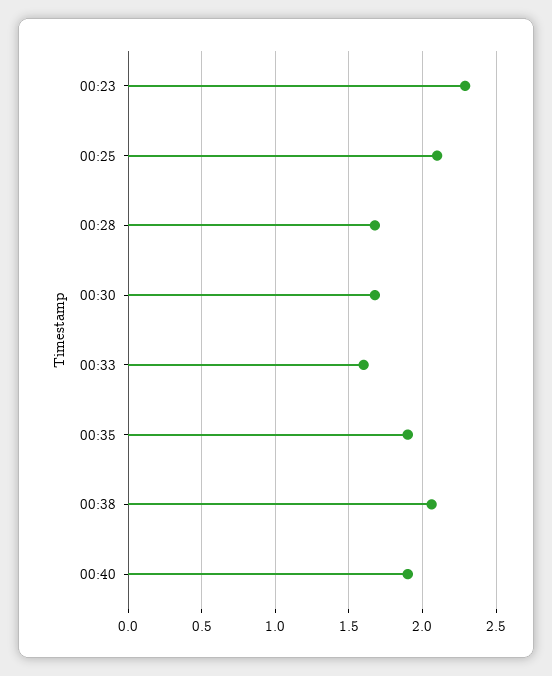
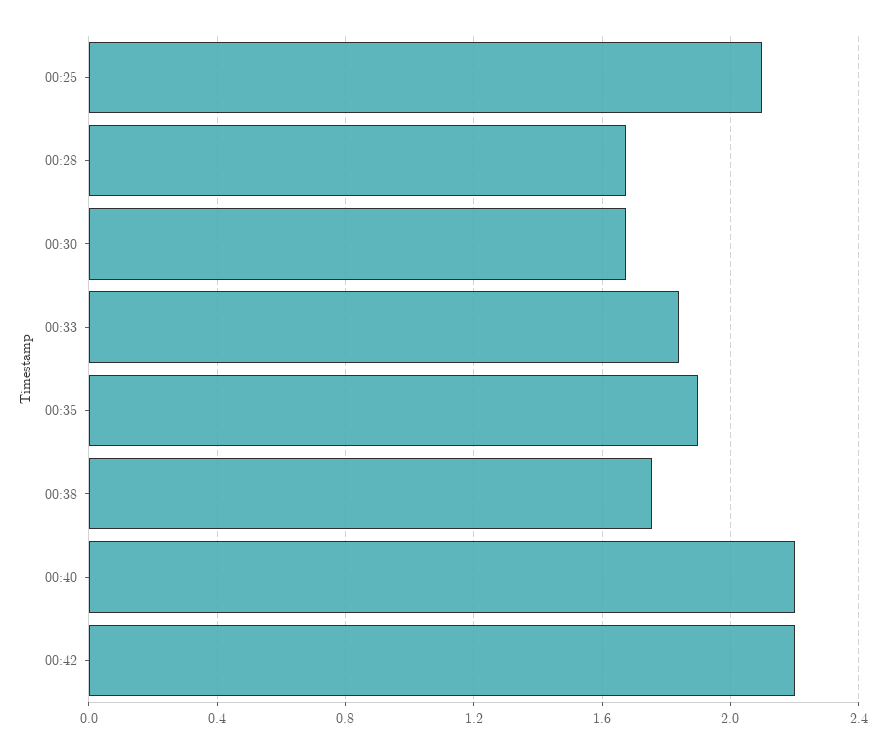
00:23: 2.3 -> none
00:33: 1.6 -> 1.85
00:38: 2.05 -> 1.75
00:40: 1.9 -> 2.2
00:42: none -> 2.2

